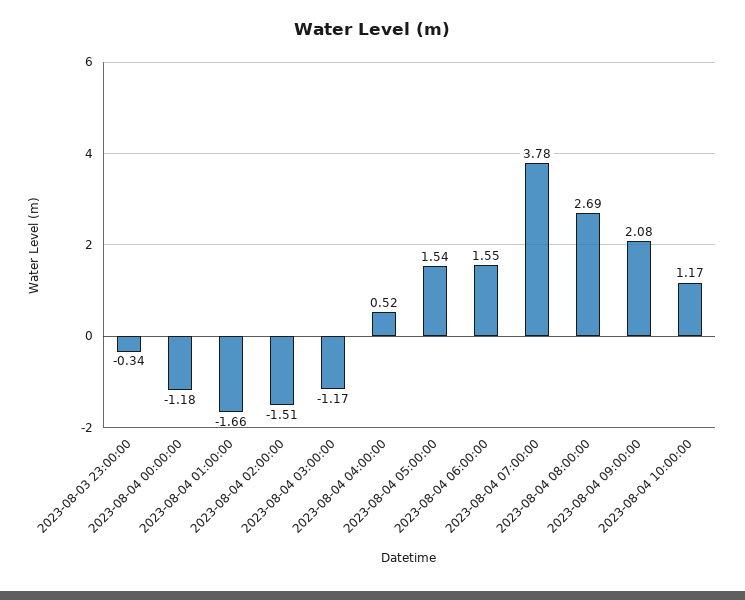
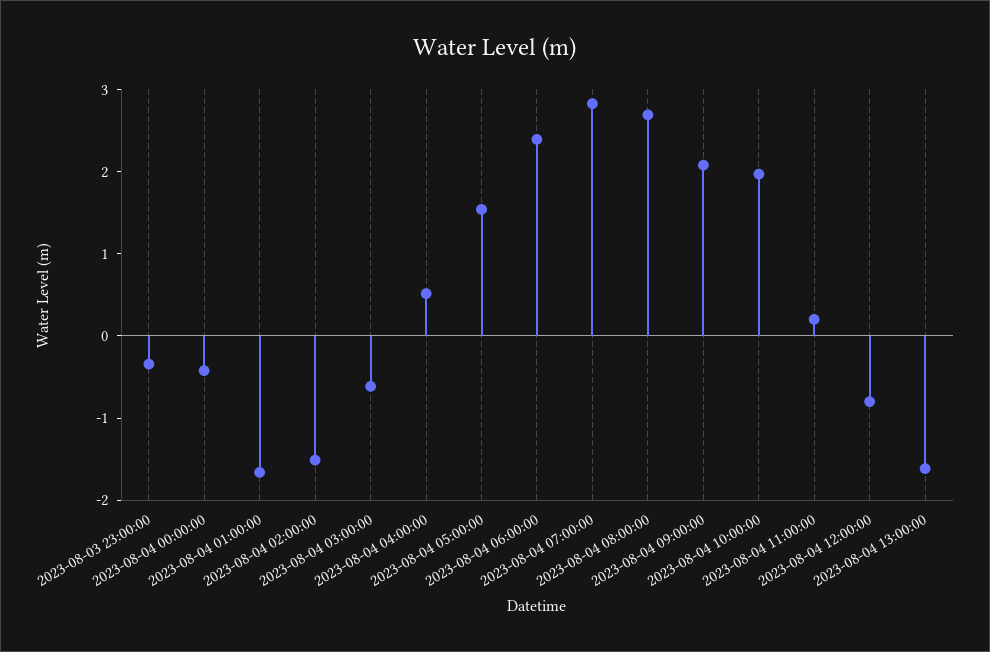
2023-08-04 00:00:00: -1.18 -> -0.4
2023-08-04 03:00:00: -1.17 -> -0.6
2023-08-04 06:00:00: 1.55 -> 2.4
2023-08-04 07:00:00: 3.78 -> 2.8
2023-08-04 10:00:00: 1.17 -> 2
2023-08-04 11:00:00: none -> 0.2
2023-08-04 12:00:00: none -> -0.8
2023-08-04 13:00:00: none -> -1.6

